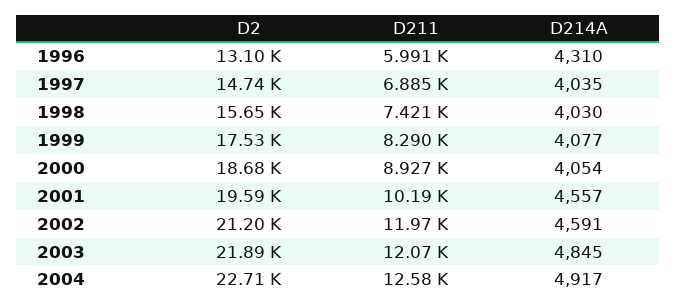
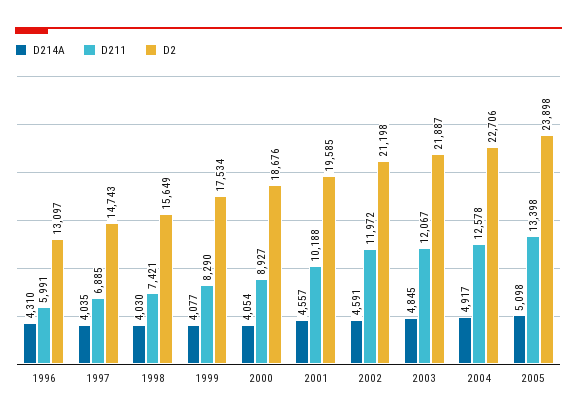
D214A, 2005: none -> 5098
D211, 2005: none -> 13398
D2, 2005: none -> 23898

